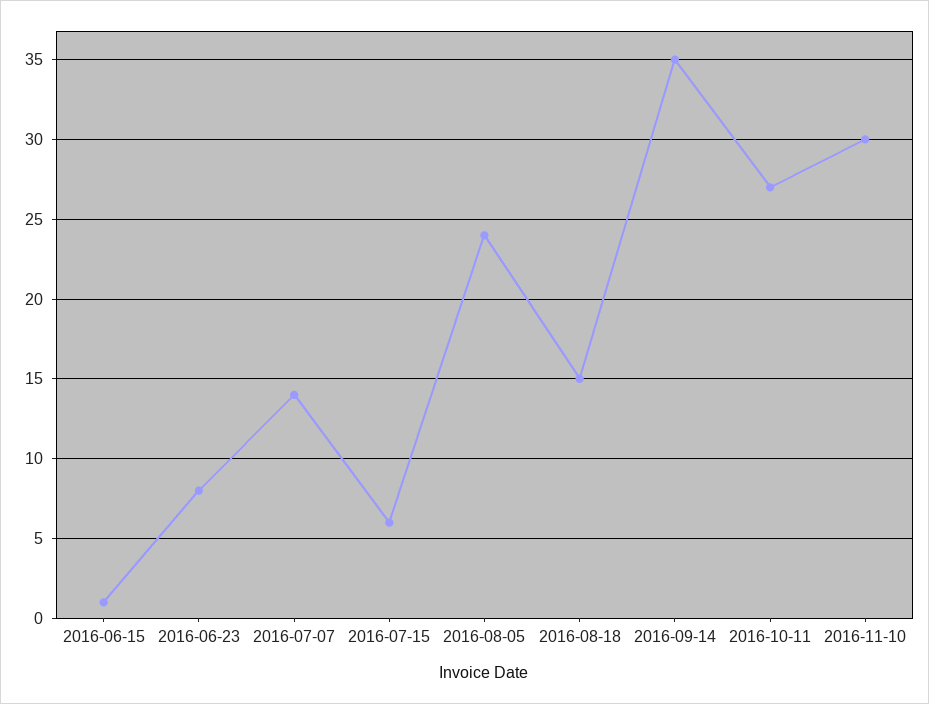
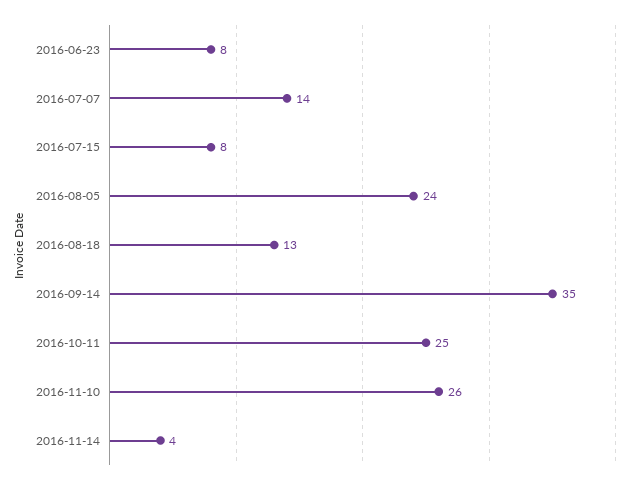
2016-06-15: 1 -> none
2016-07-15: 6 -> 8
2016-08-18: 15 -> 13
2016-10-11: 27 -> 25
2016-11-10: 30 -> 26
2016-11-14: none -> 4

